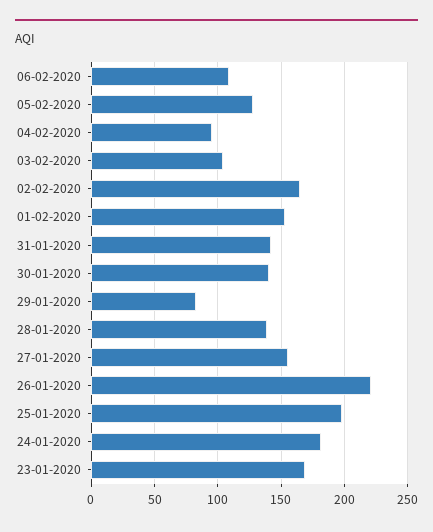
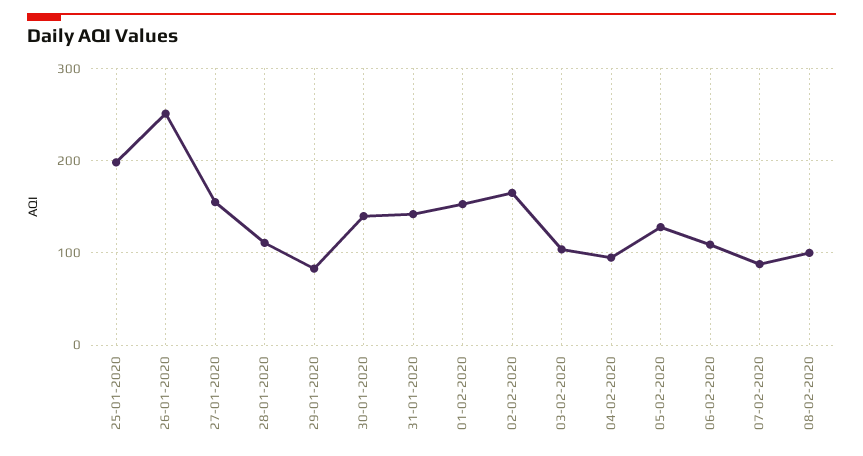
28-01-2020: 140 -> 110
26-01-2020: 220 -> 250
24-01-2020: 180 -> none
23-01-2020: 170 -> none
07-02-2020: none -> 90
08-02-2020: none -> 100

